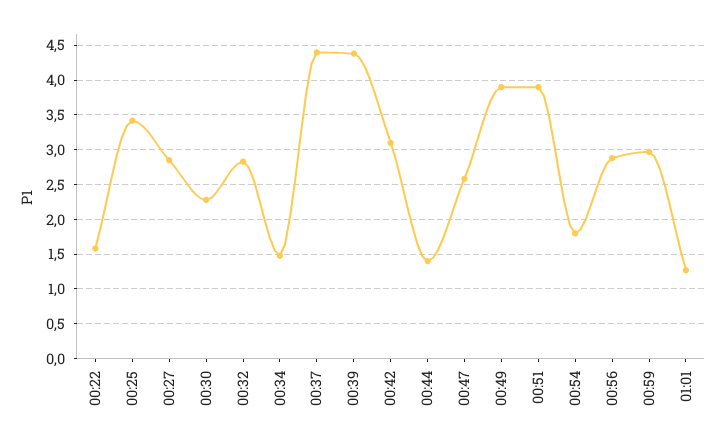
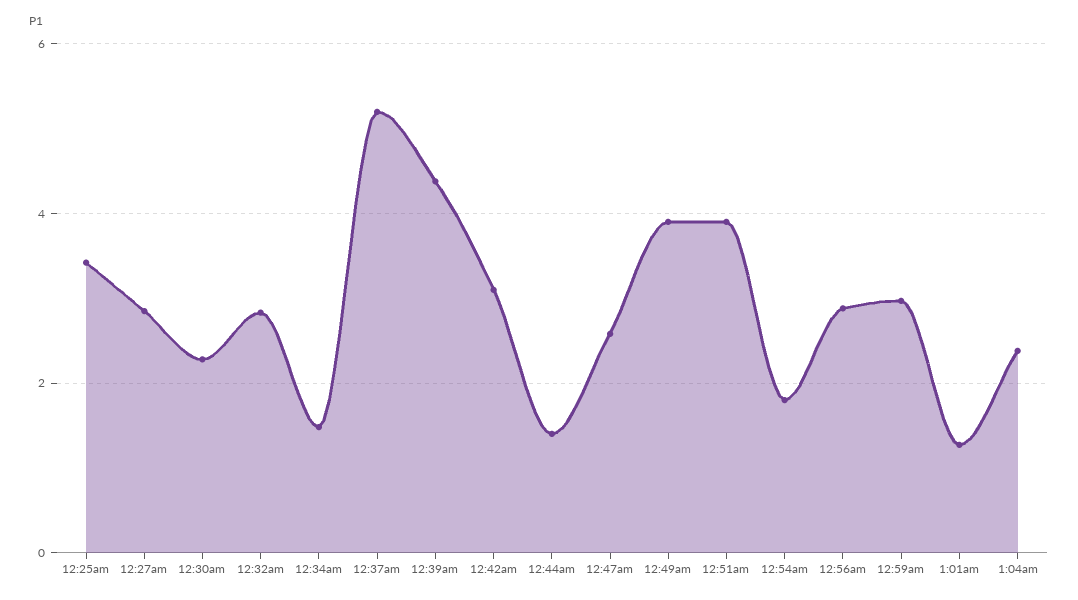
00:22: 1.6 -> none
00:37: 4.4 -> 5.2
1:04am: none -> 2.4

